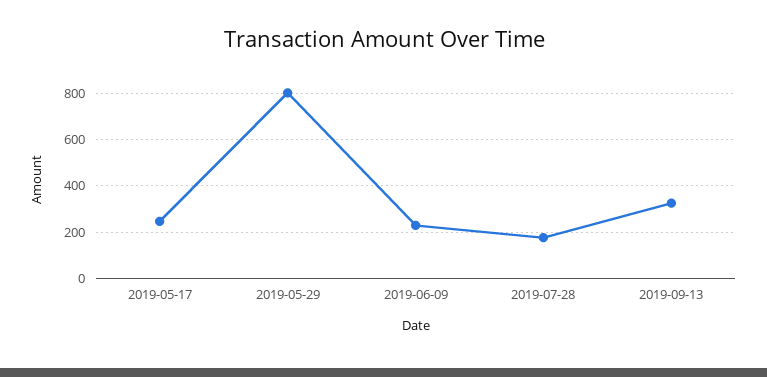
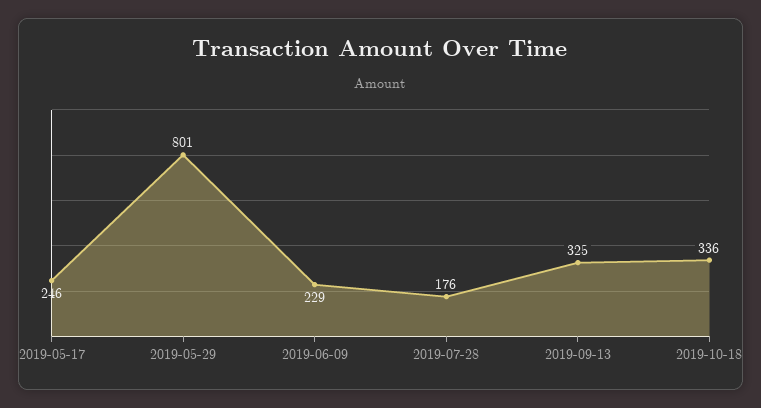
2019-10-18: none -> 336

